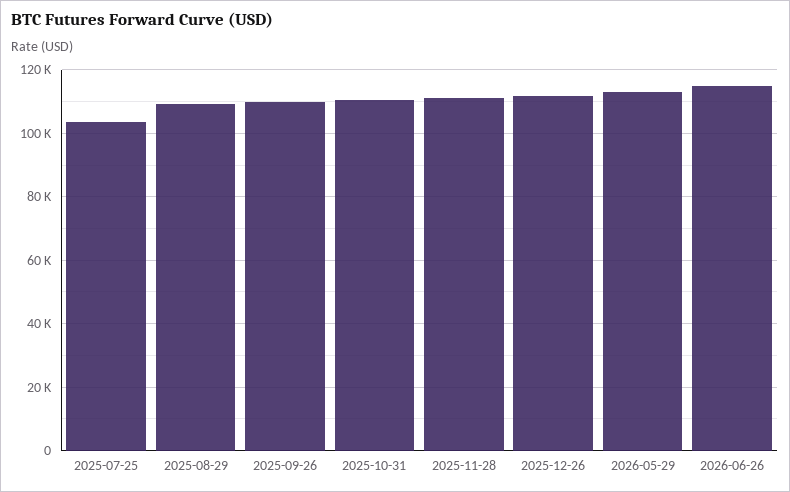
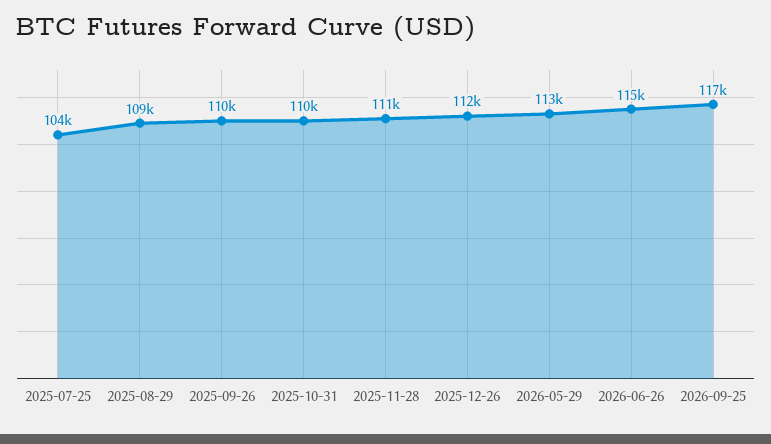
2026-09-25: none -> 117000

